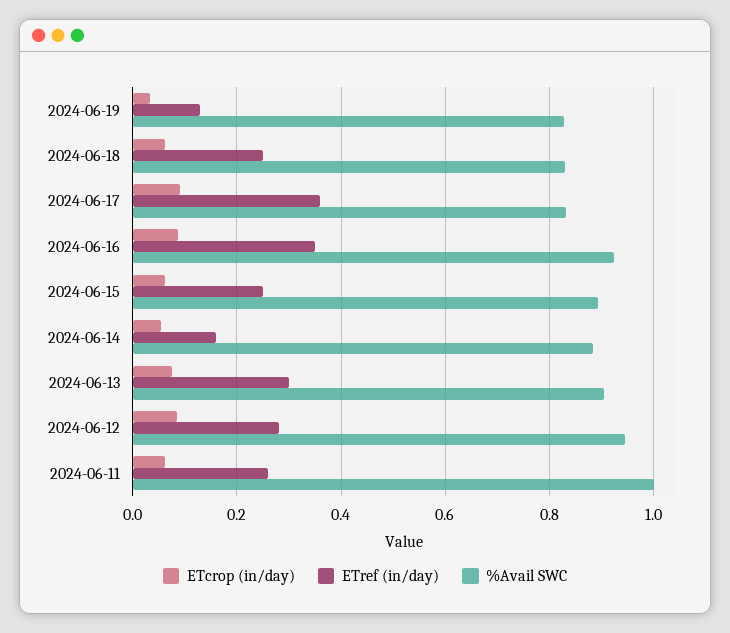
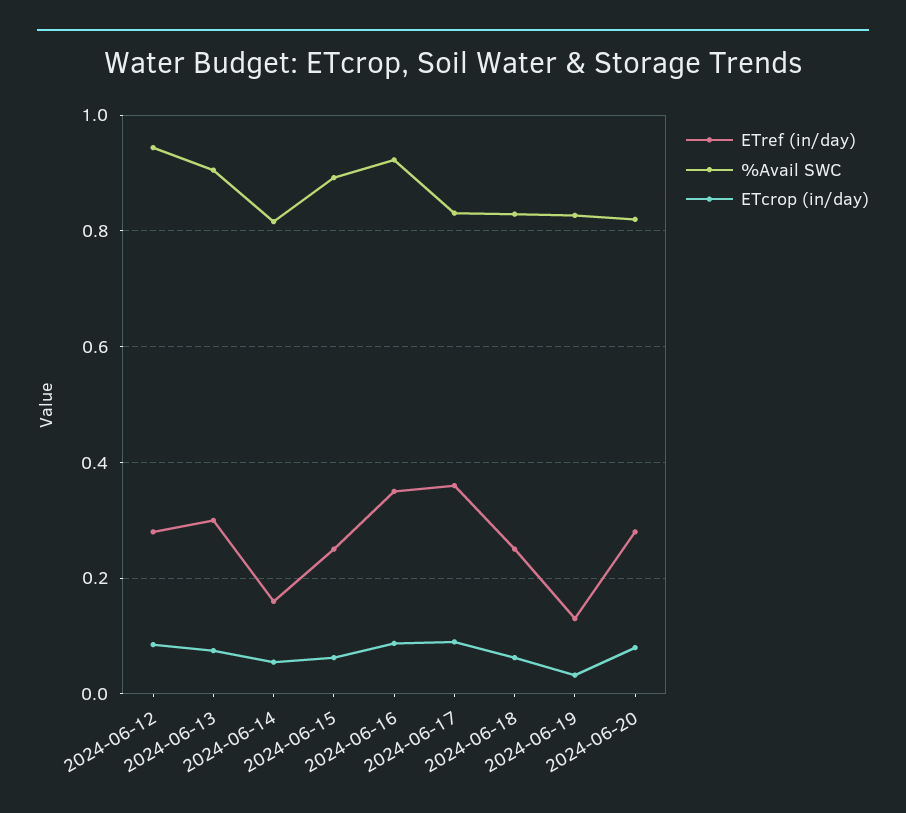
%Avail SWC, 2024-06-14: 0.88 -> 0.82
ETcrop (in/day), 2024-06-11: 0.06 -> none
ETref (in/day), 2024-06-11: 0.26 -> none
%Avail SWC, 2024-06-11: 1 -> none
ETref (in/day), 2024-06-20: none -> 0.28
%Avail SWC, 2024-06-20: none -> 0.82
ETcrop (in/day), 2024-06-20: none -> 0.08

